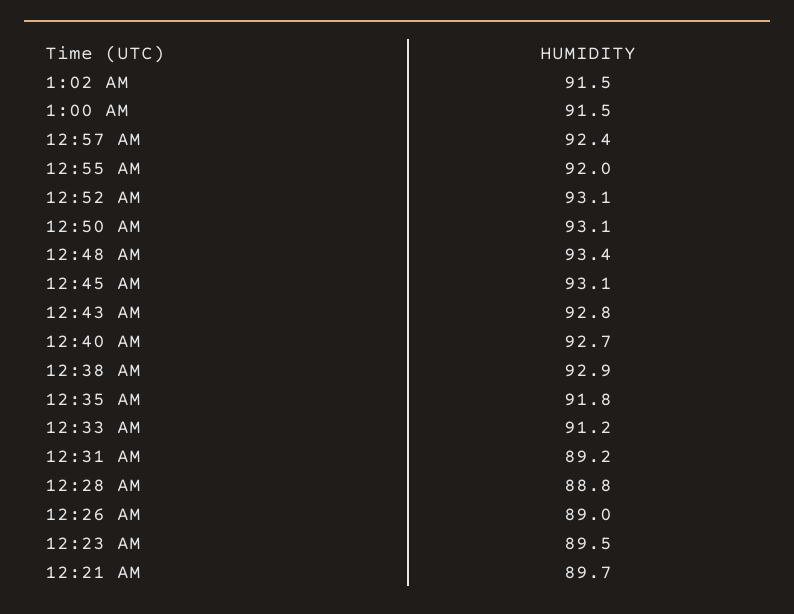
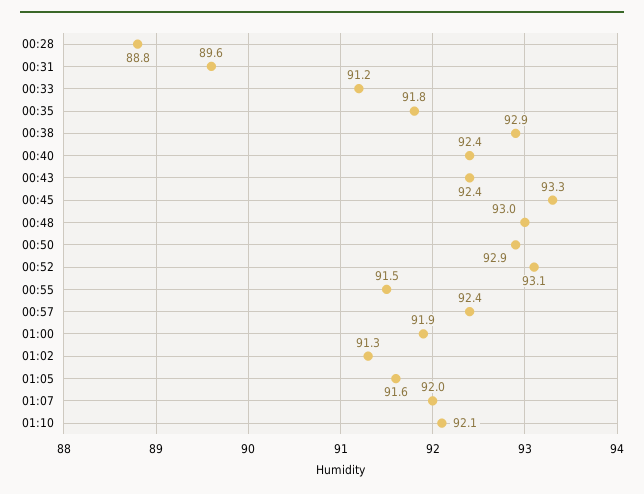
1:02 AM: 91.5 -> 91.3
1:00 AM: 91.5 -> 91.9
12:55 AM: 92 -> 91.5
12:50 AM: 93.1 -> 92.9
12:48 AM: 93.4 -> 93
12:45 AM: 93.1 -> 93.3
12:43 AM: 92.8 -> 92.4
12:40 AM: 92.7 -> 92.4
12:31 AM: 89.2 -> 89.6
12:26 AM: 89 -> none
12:23 AM: 89.5 -> none
12:21 AM: 89.7 -> none
01:05: none -> 91.6
01:07: none -> 92
01:10: none -> 92.1

